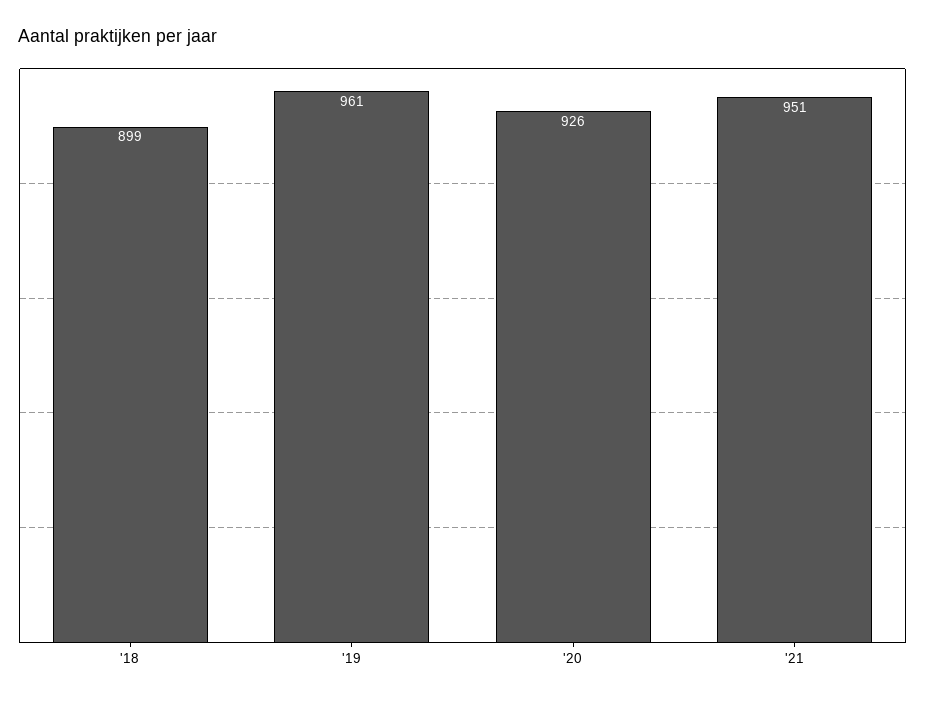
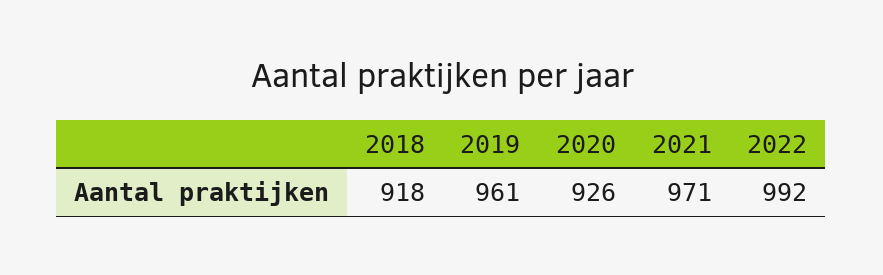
'18: 899 -> 918
'21: 951 -> 971
2022: none -> 992

